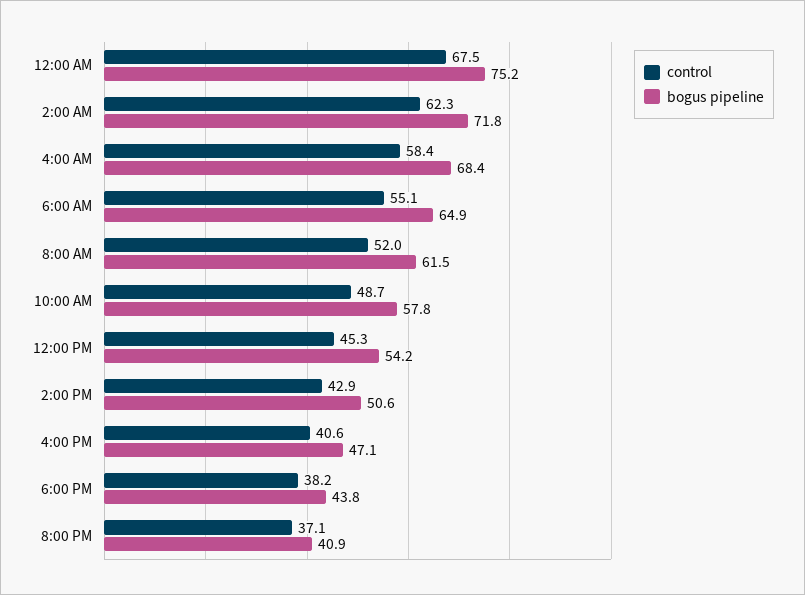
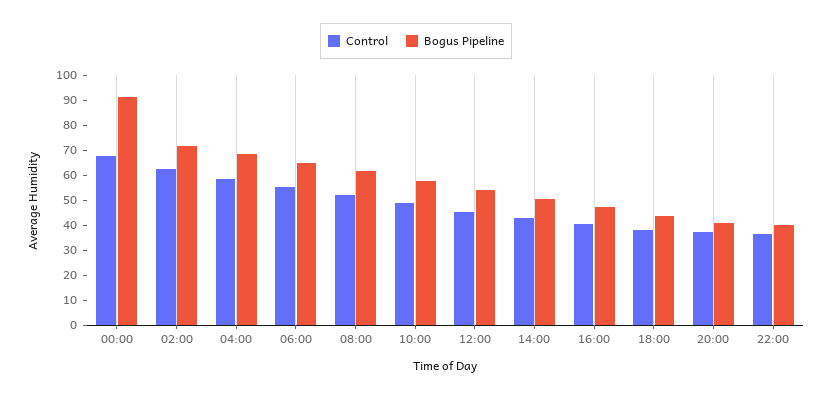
bogus pipeline, 12:00 AM: 75.2 -> 90
control, 22:00: none -> 35
bogus pipeline, 22:00: none -> 40

